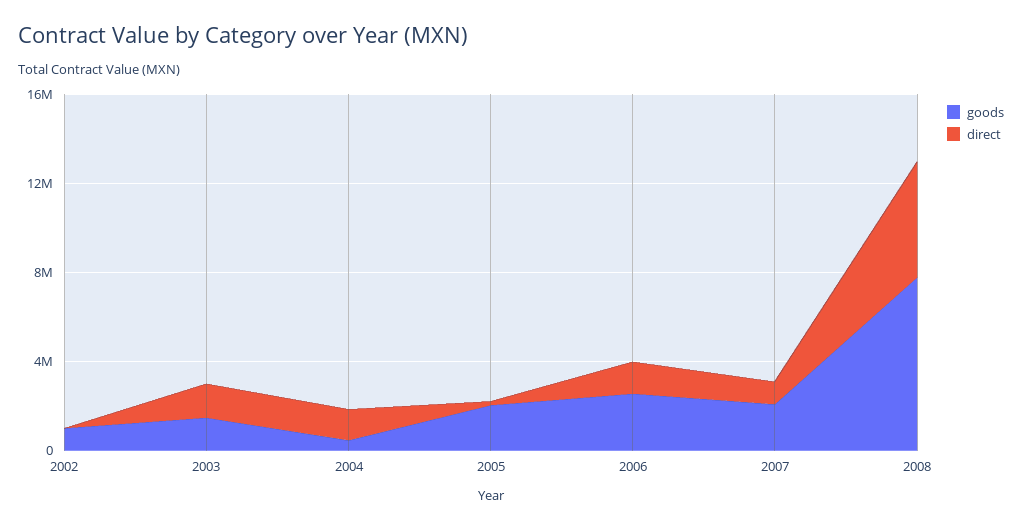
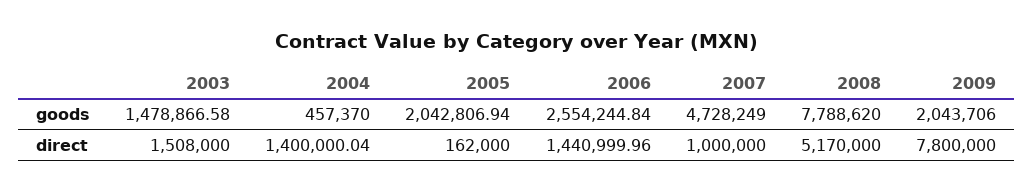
goods, 2002: 1000000 -> none
direct, 2002: 0 -> none
goods, 2007: 2000000 -> 4728249
goods, 2009: none -> 2043706
direct, 2009: none -> 7800000

